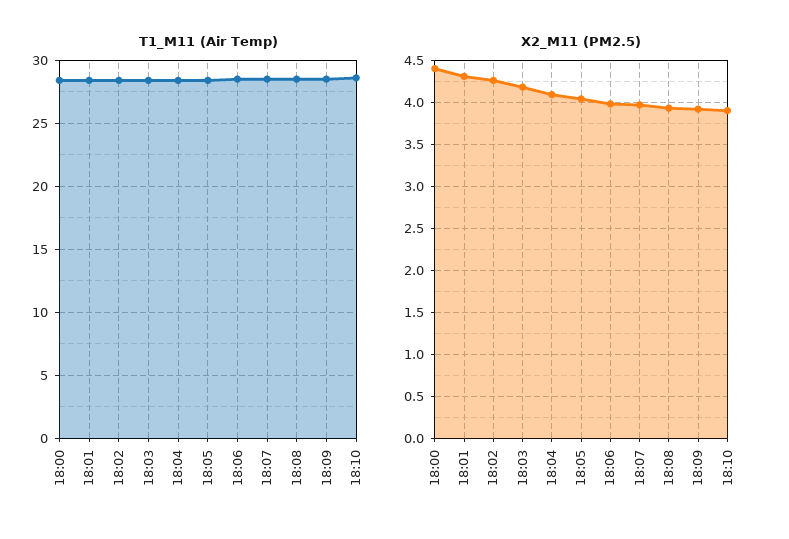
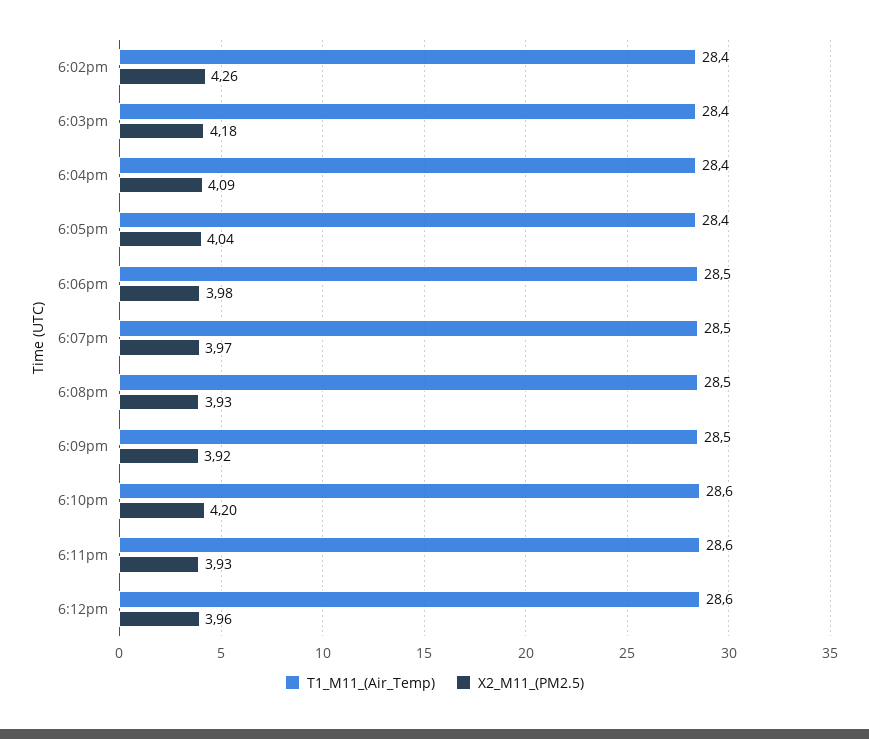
T1_M11 (Air Temp), 18:00: 28.5 -> none
T1_M11 (Air Temp), 18:01: 28.5 -> none
X2_M11 (PM2.5), 18:00: 4.4 -> none
X2_M11 (PM2.5), 18:01: 4.3 -> none
X2_M11 (PM2.5), 18:10: 3.9 -> 4.2
T1_M11 (Air Temp), 6:11pm: none -> 28.6
X2_M11 (PM2.5), 6:11pm: none -> 3.93
T1_M11 (Air Temp), 6:12pm: none -> 28.6
X2_M11 (PM2.5), 6:12pm: none -> 3.96

